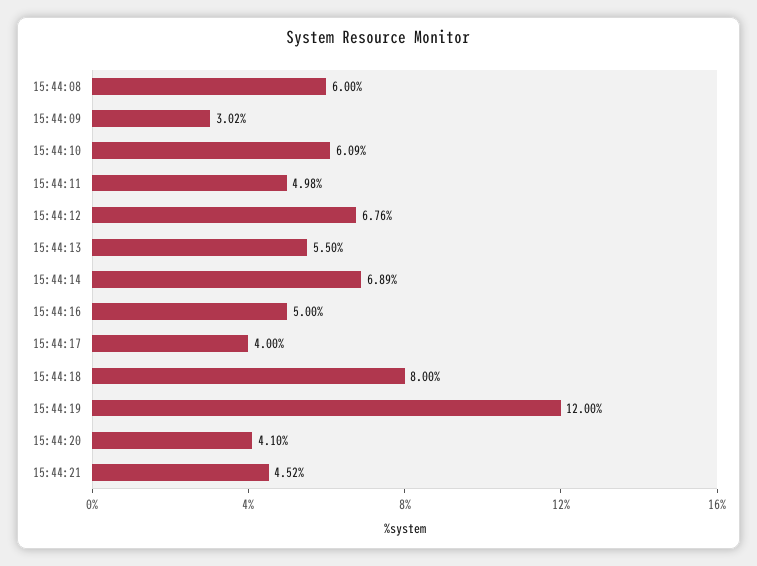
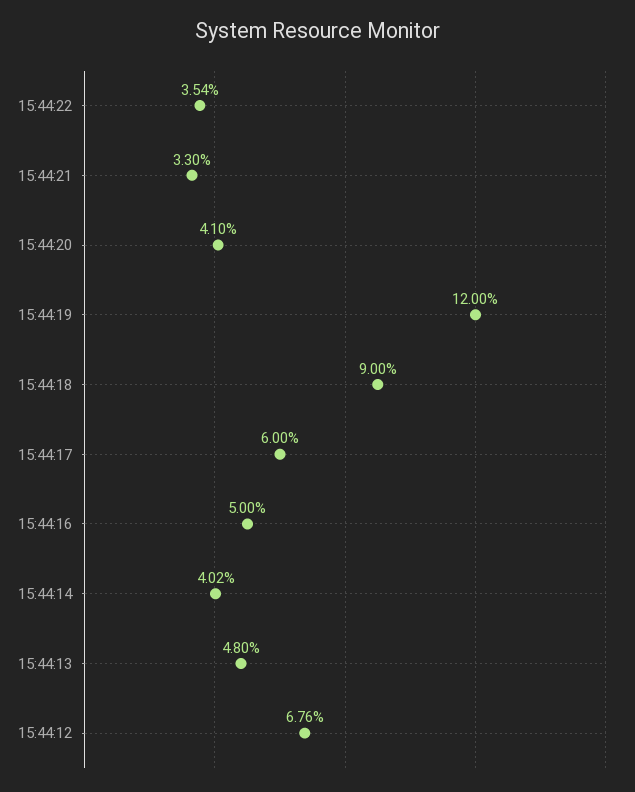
15:44:08: 6 -> none
15:44:09: 3.02 -> none
15:44:10: 6.09 -> none
15:44:11: 4.98 -> none
15:44:13: 5.5 -> 4.8
15:44:14: 6.89 -> 4.02
15:44:17: 4 -> 6
15:44:18: 8 -> 9
15:44:21: 4.52 -> 3.3
15:44:22: none -> 3.54

